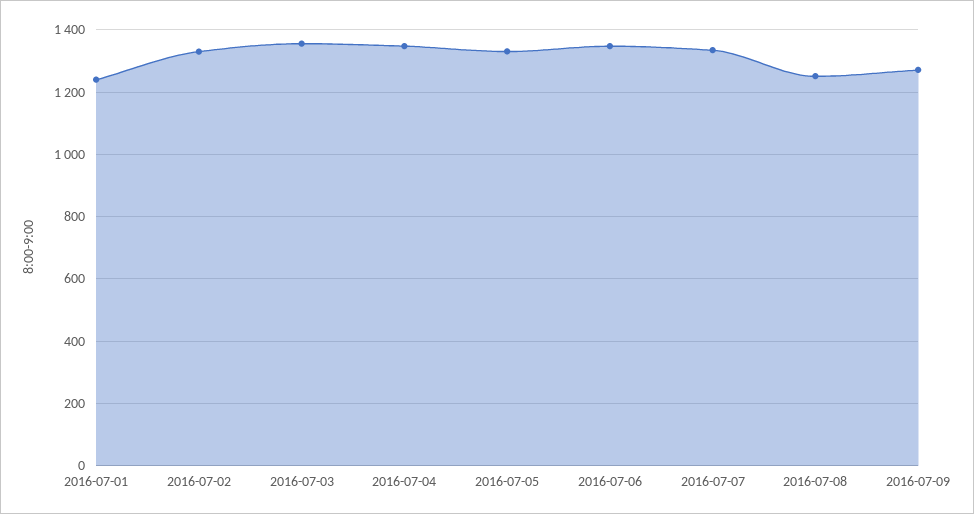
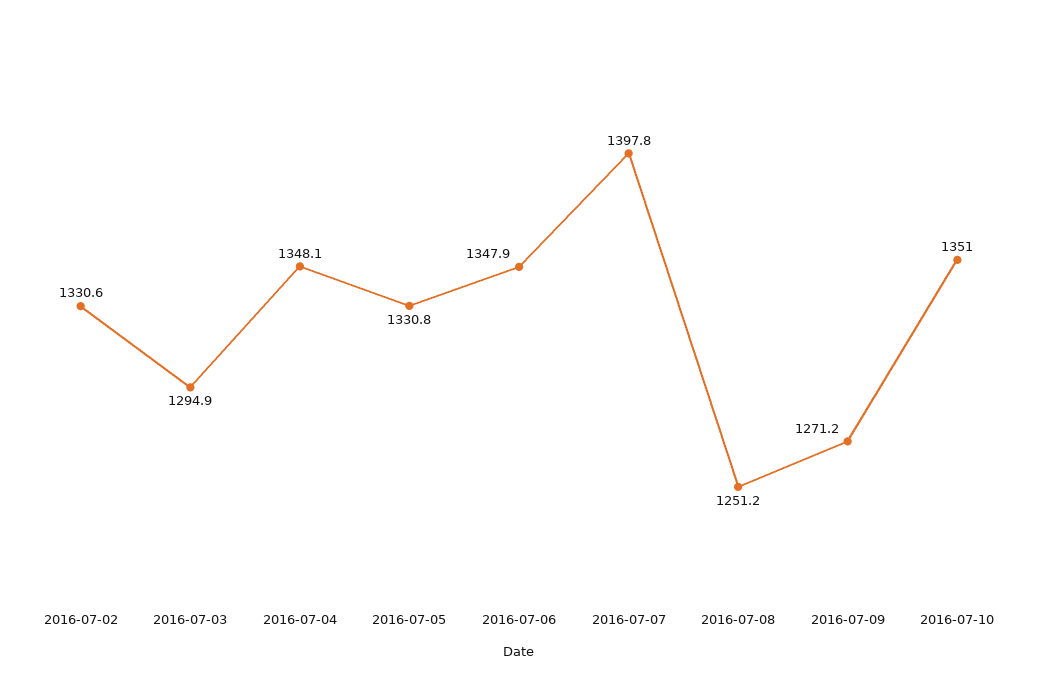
2016-07-01: 1240 -> none
2016-07-03: 1360 -> 1294.9
2016-07-07: 1340 -> 1397.8
2016-07-10: none -> 1351

